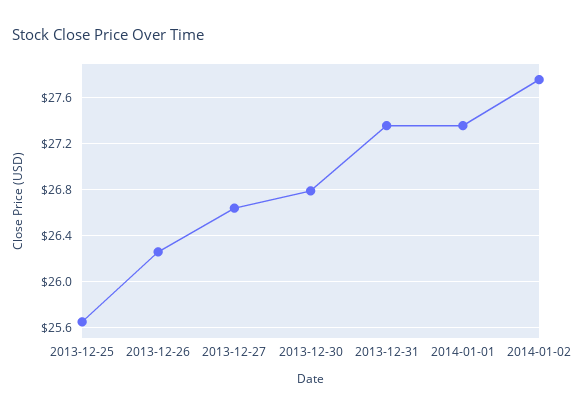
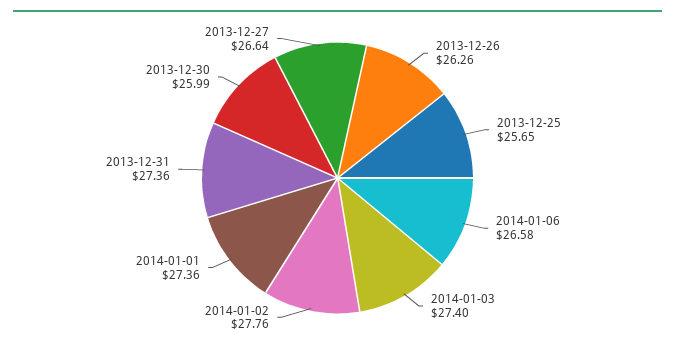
2013-12-30: 26.8 -> 25.99
2014-01-06: none -> 26.58
2014-01-03: none -> 27.4

